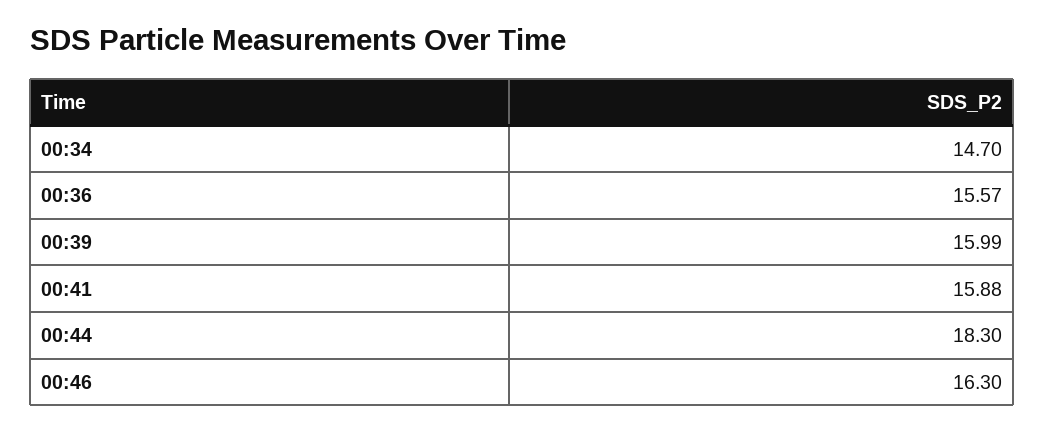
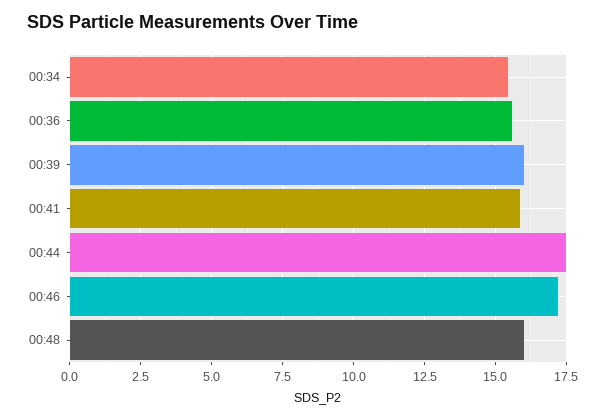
00:34: 14.7 -> 15.5
00:44: 18.3 -> 17.5
00:46: 16.3 -> 17.25
00:48: none -> 16

